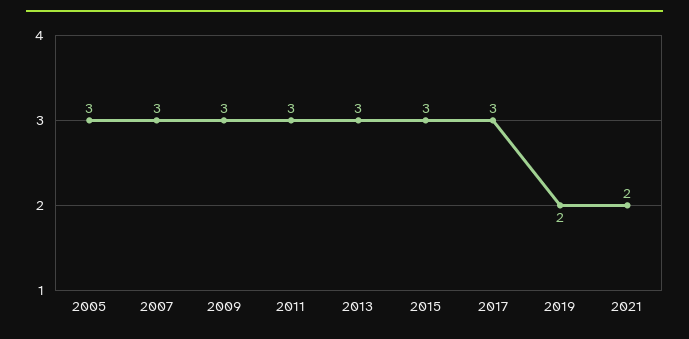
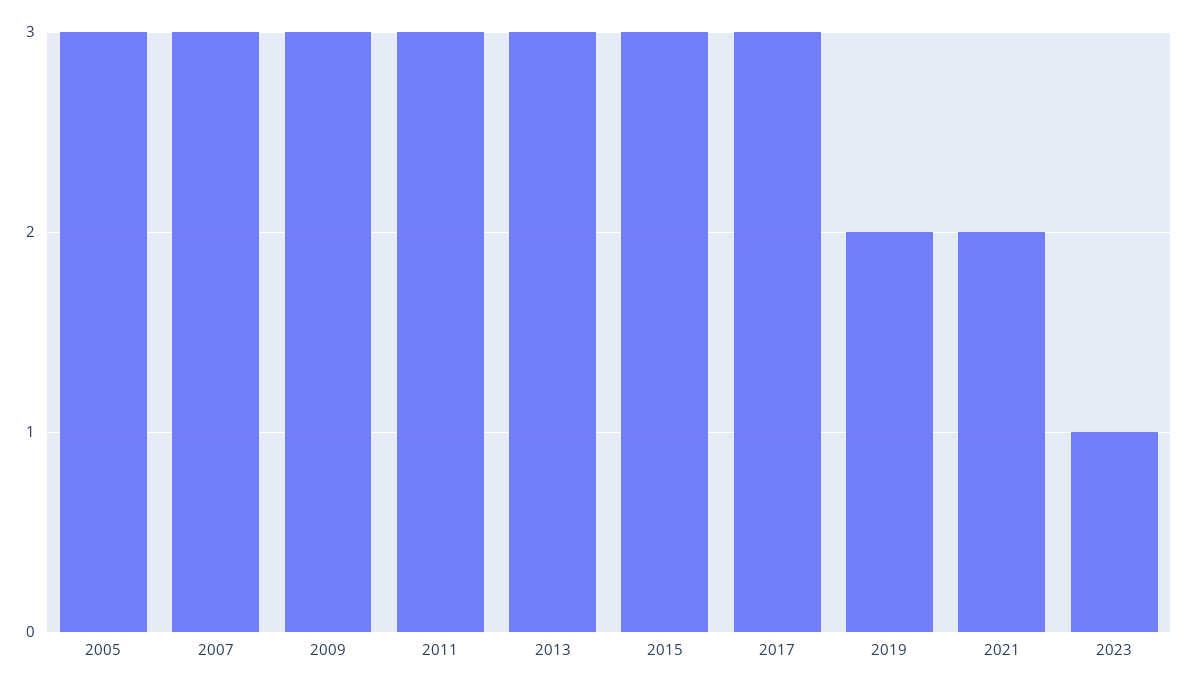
2023: none -> 1

